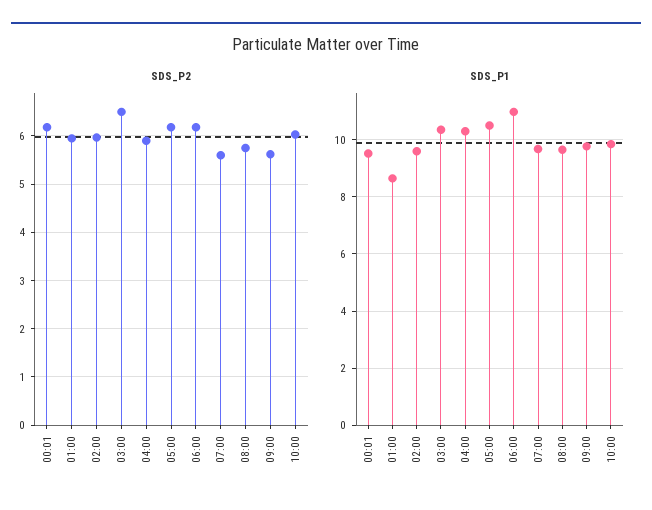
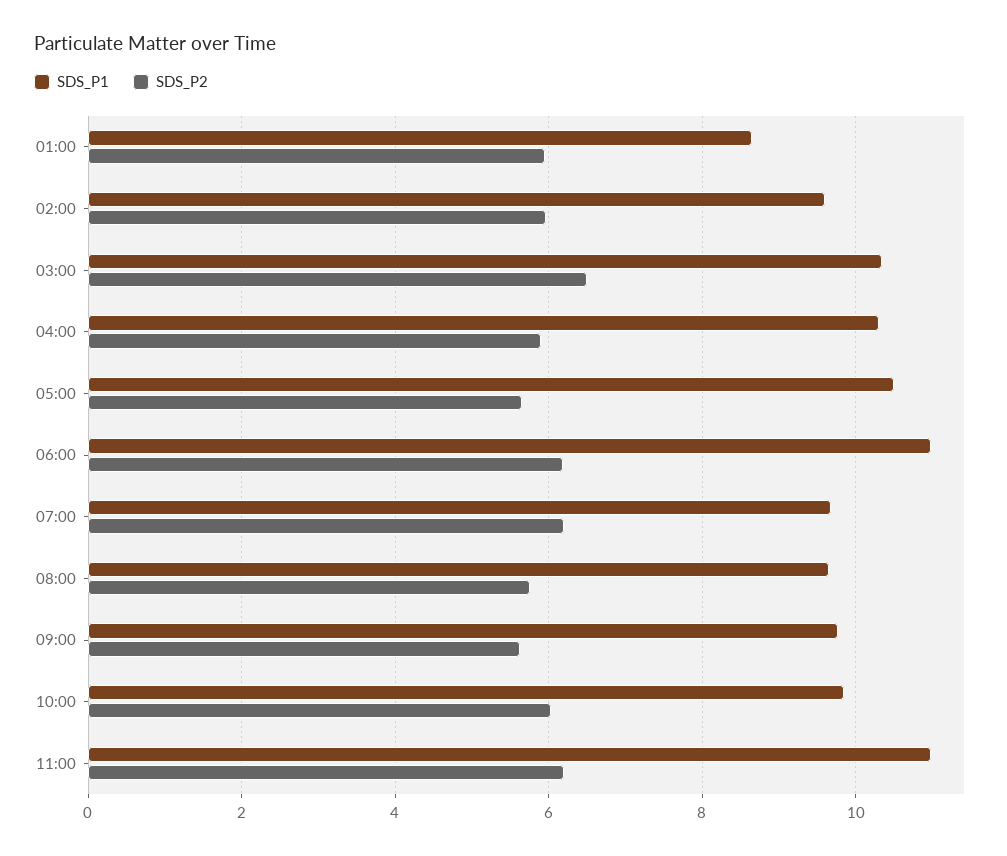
SDS_P2, 00:01: 6.2 -> none
SDS_P2, 05:00: 6.2 -> 5.6
SDS_P2, 07:00: 5.6 -> 6.2
SDS_P1, 00:01: 9.5 -> none
SDS_P1, 11:00: none -> 11
SDS_P2, 11:00: none -> 6.2

